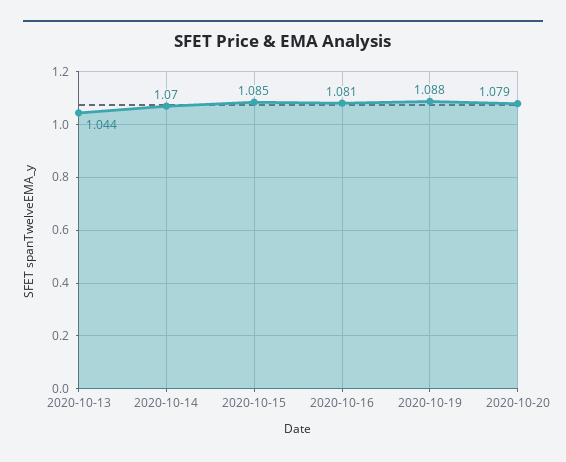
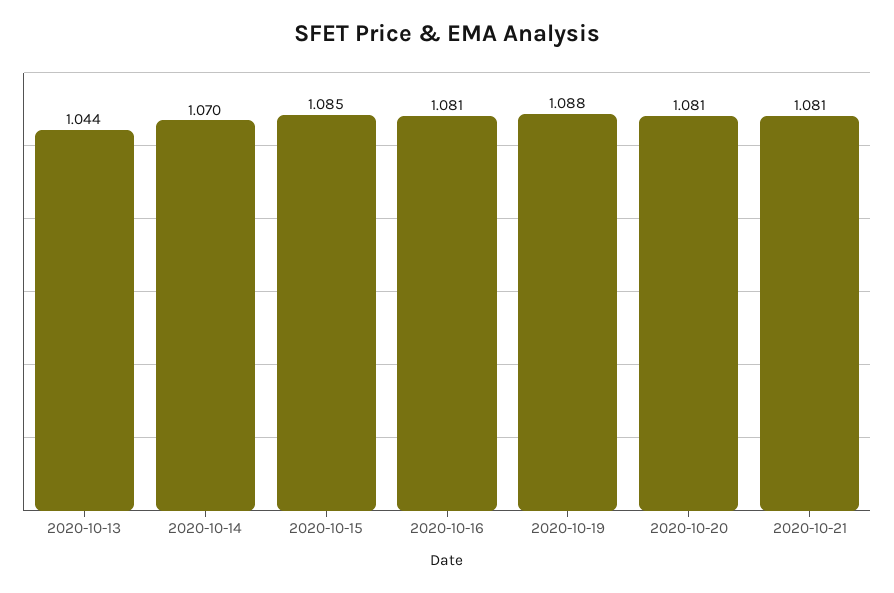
2020-10-20: 1.079 -> 1.081
2020-10-21: none -> 1.081

